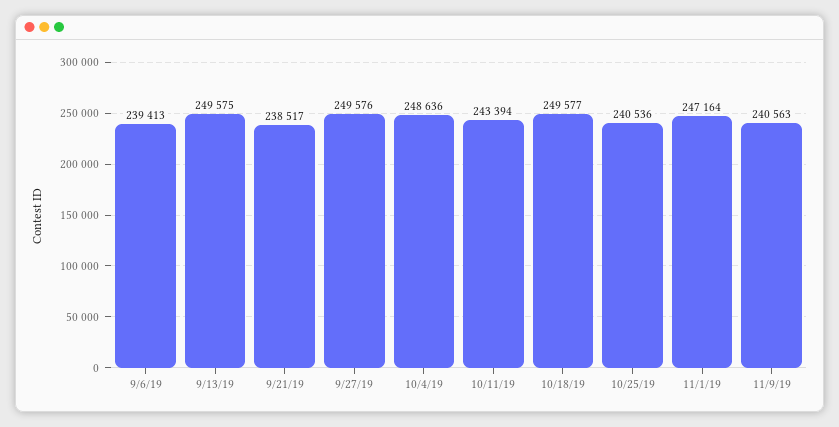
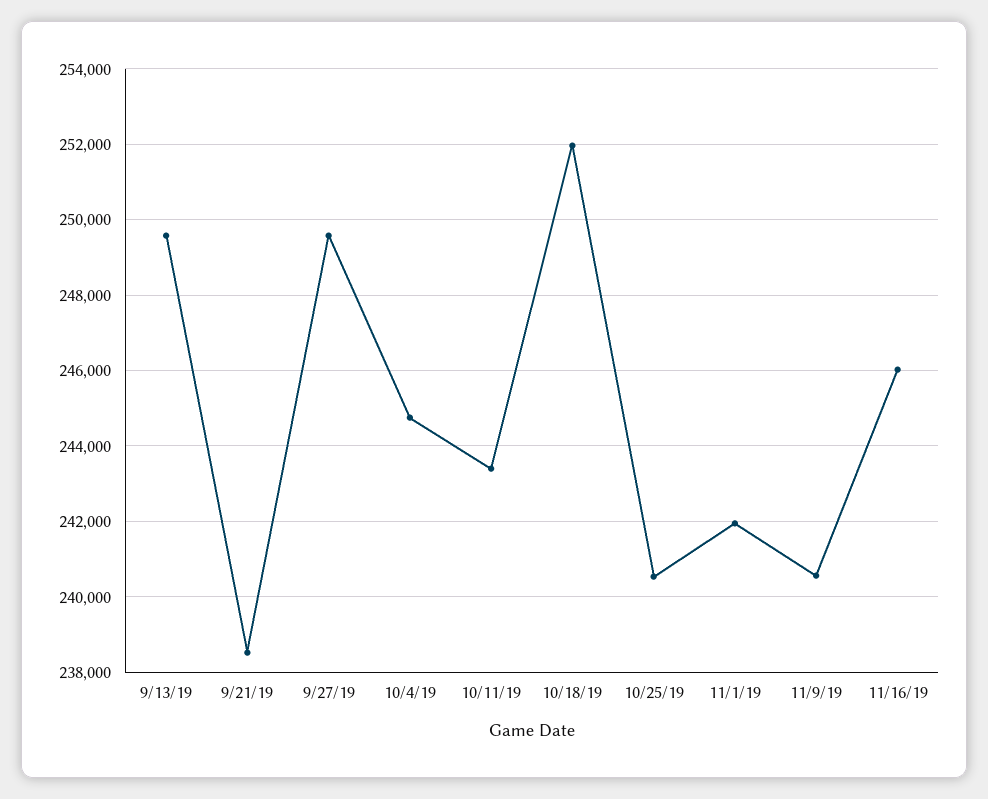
9/6/19: 239413 -> none
10/4/19: 248636 -> 244800
10/18/19: 249577 -> 252000
11/1/19: 247164 -> 242000
11/16/19: none -> 246000

